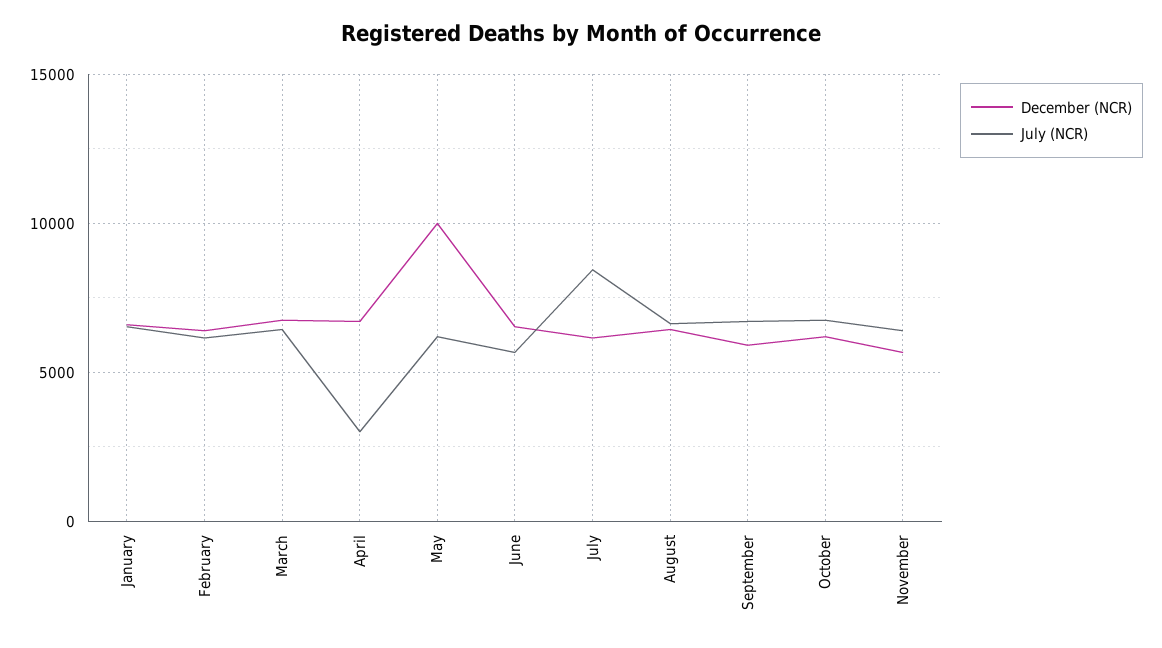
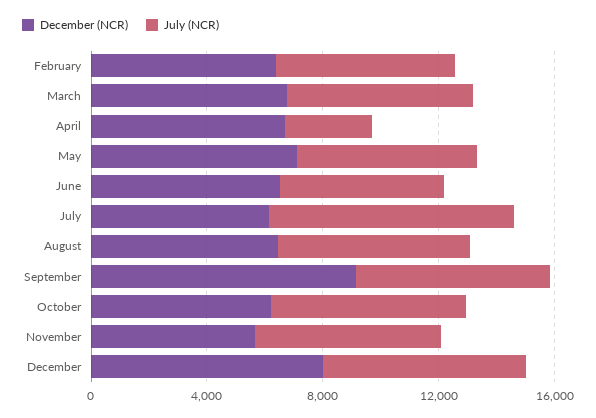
December (NCR), January: 6500 -> none
July (NCR), January: 6500 -> none
December (NCR), May: 10000 -> 7000
December (NCR), September: 6000 -> 9000
December (NCR), December: none -> 8000
July (NCR), December: none -> 7000

